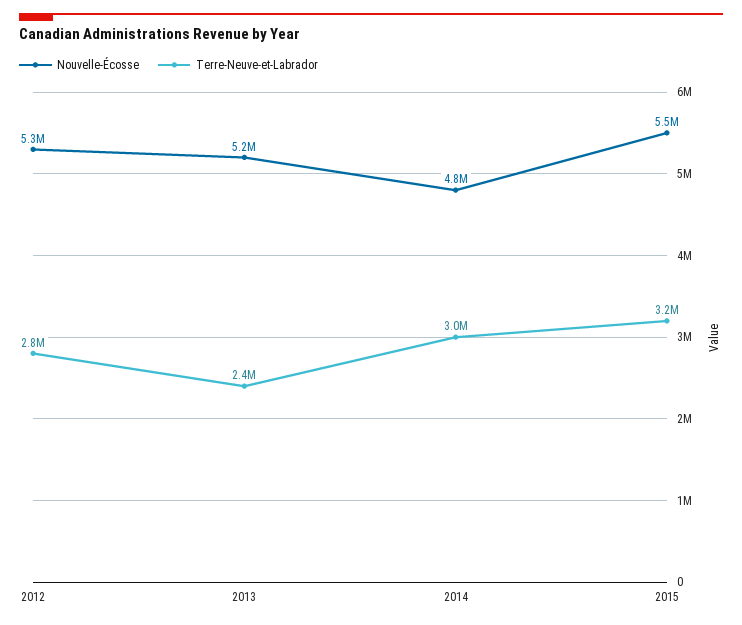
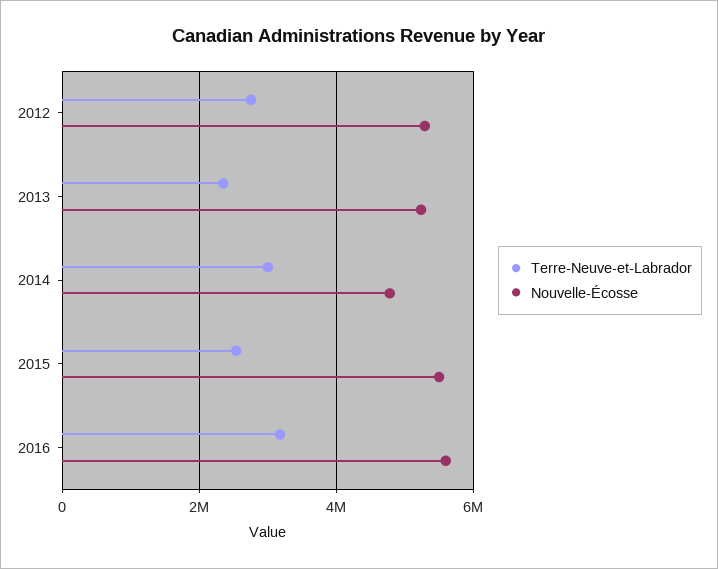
Terre-Neuve-et-Labrador, 2015: 3200000 -> 2600000
Terre-Neuve-et-Labrador, 2016: none -> 3200000
Nouvelle-Écosse, 2016: none -> 5600000

